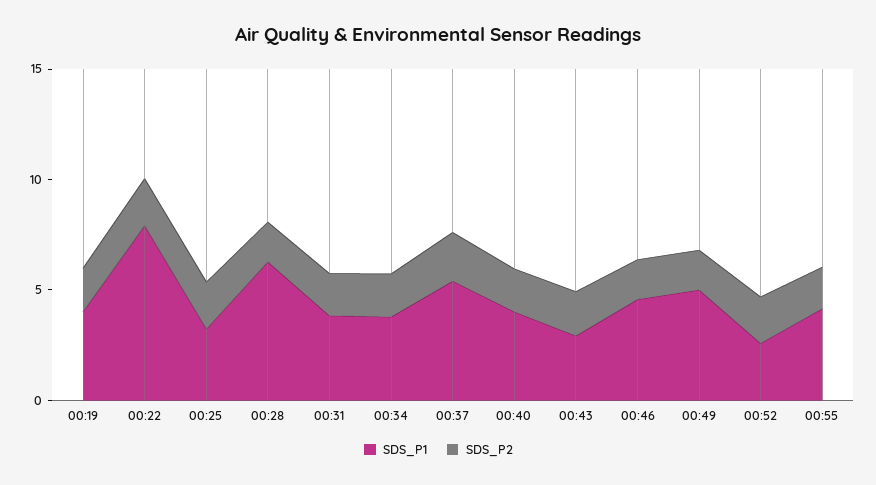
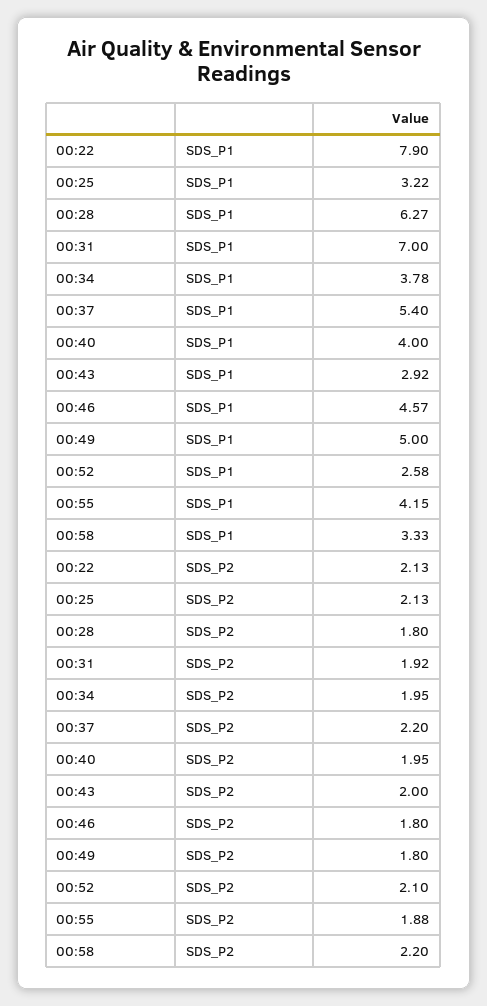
SDS_P1, 00:19: 4 -> none
SDS_P2, 00:19: 2 -> none
SDS_P1, 00:31: 4 -> 7
SDS_P1, 00:58: none -> 3.33
SDS_P2, 00:58: none -> 2.2

